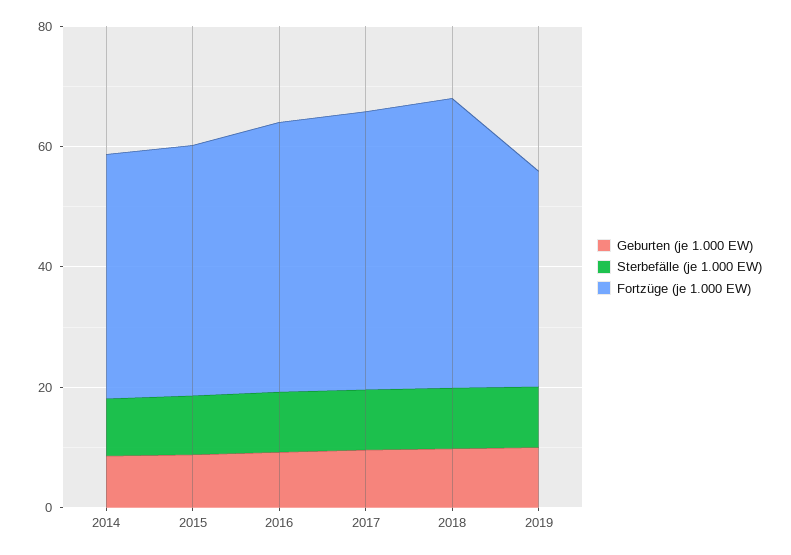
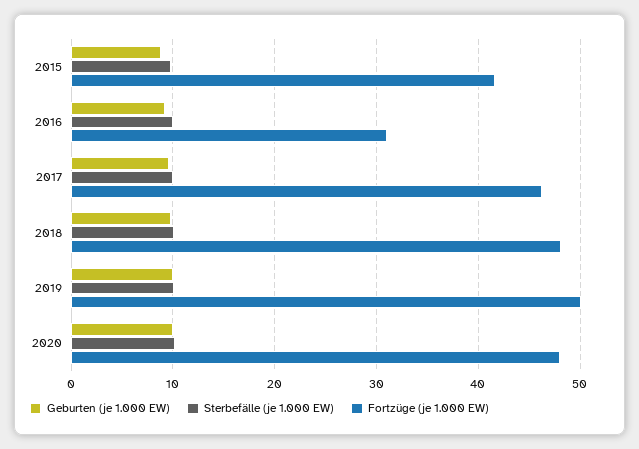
Geburten (je 1.000 EW), 2014: 10 -> none
Sterbefälle (je 1.000 EW), 2014: 10 -> none
Fortzüge (je 1.000 EW), 2014: 40 -> none
Fortzüge (je 1.000 EW), 2016: 45 -> 31
Fortzüge (je 1.000 EW), 2019: 35 -> 50
Geburten (je 1.000 EW), 2020: none -> 10
Sterbefälle (je 1.000 EW), 2020: none -> 10
Fortzüge (je 1.000 EW), 2020: none -> 48

